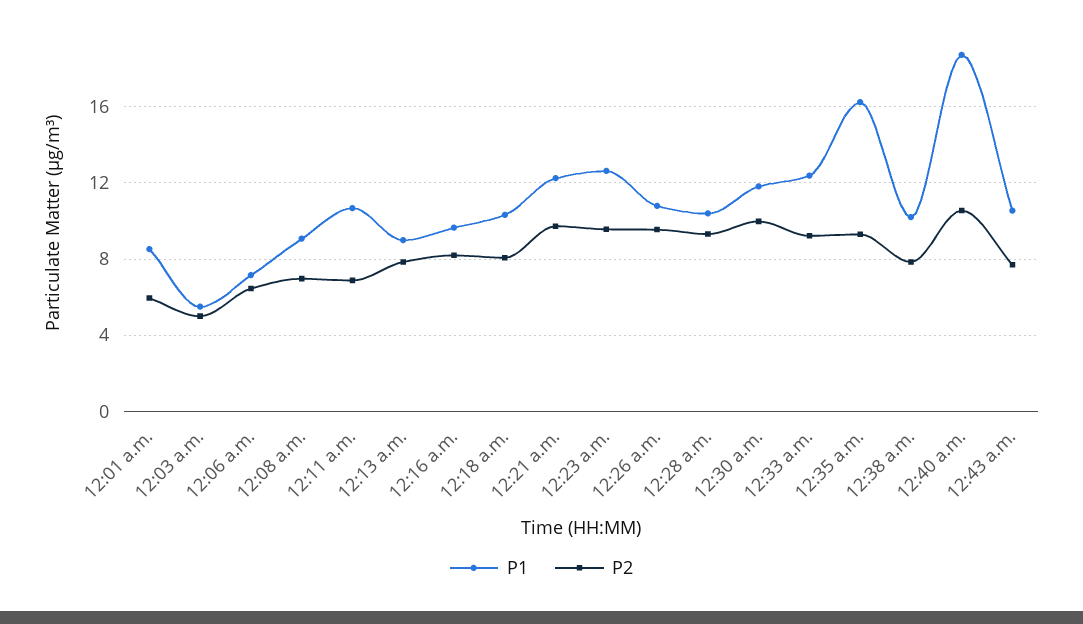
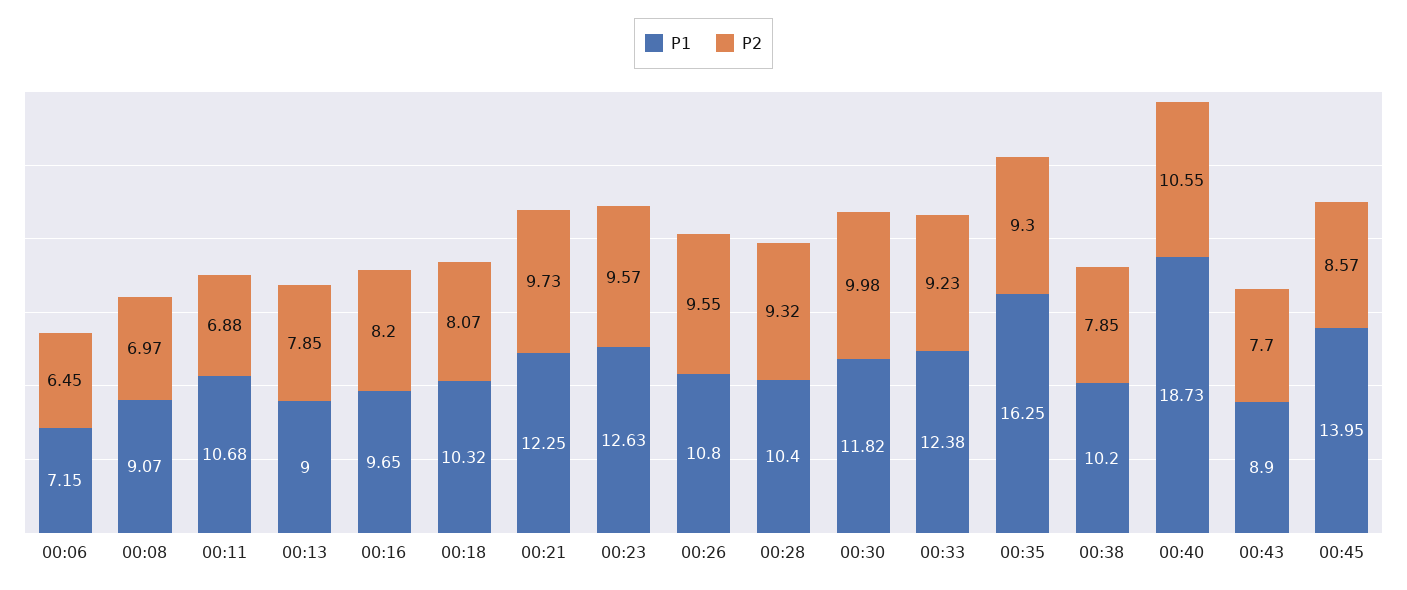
P1, 12:01 a.m.: 8.5 -> none
P2, 12:01 a.m.: 6 -> none
P1, 12:03 a.m.: 5.5 -> none
P2, 12:03 a.m.: 5 -> none
P1, 12:43 a.m.: 10.5 -> 8.9
P1, 00:45: none -> 13.95
P2, 00:45: none -> 8.57

